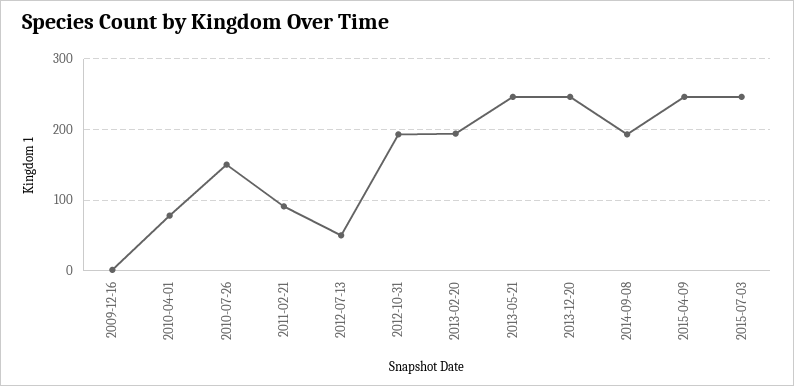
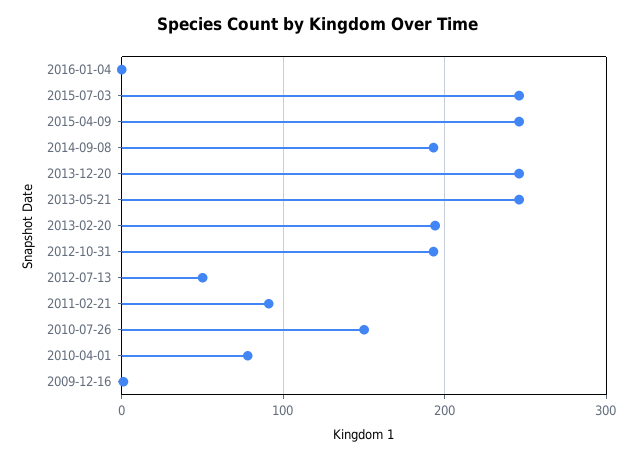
2016-01-04: none -> 0

